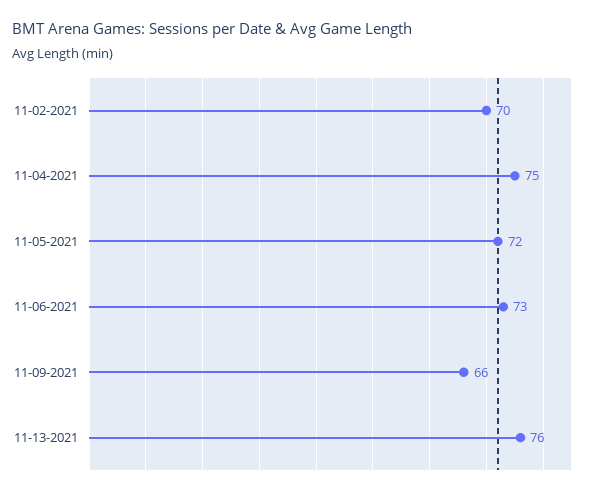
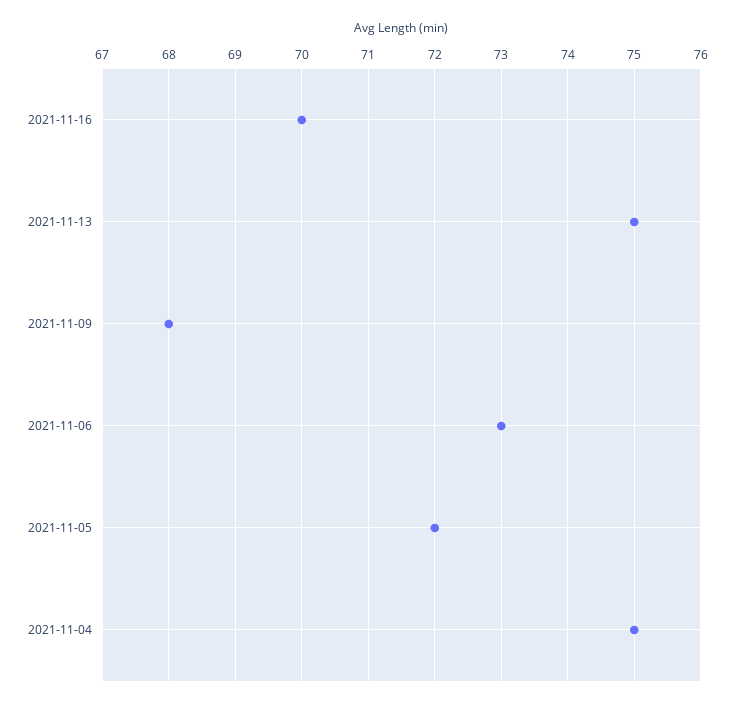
11-02-2021: 70 -> none
11-09-2021: 66 -> 68
11-13-2021: 76 -> 75
2021-11-16: none -> 70

